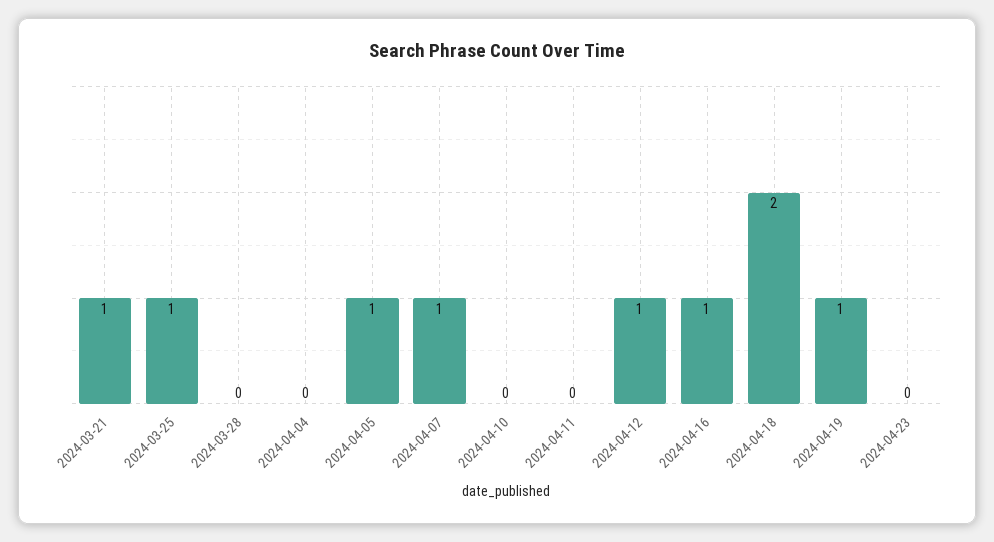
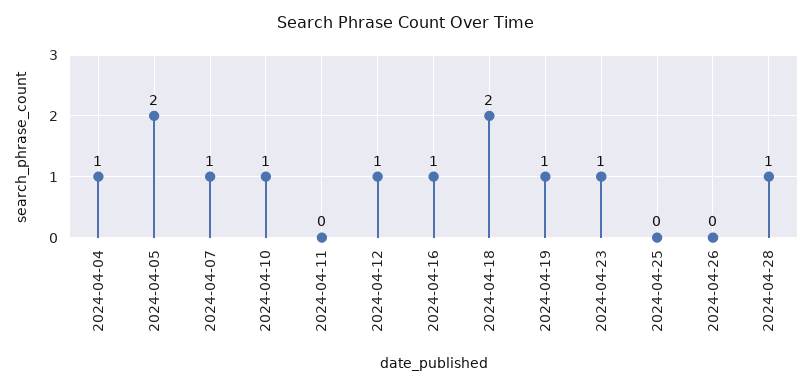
2024-03-21: 1 -> none
2024-03-25: 1 -> none
2024-03-28: 0 -> none
2024-04-04: 0 -> 1
2024-04-05: 1 -> 2
2024-04-10: 0 -> 1
2024-04-23: 0 -> 1
2024-04-25: none -> 0
2024-04-26: none -> 0
2024-04-28: none -> 1

